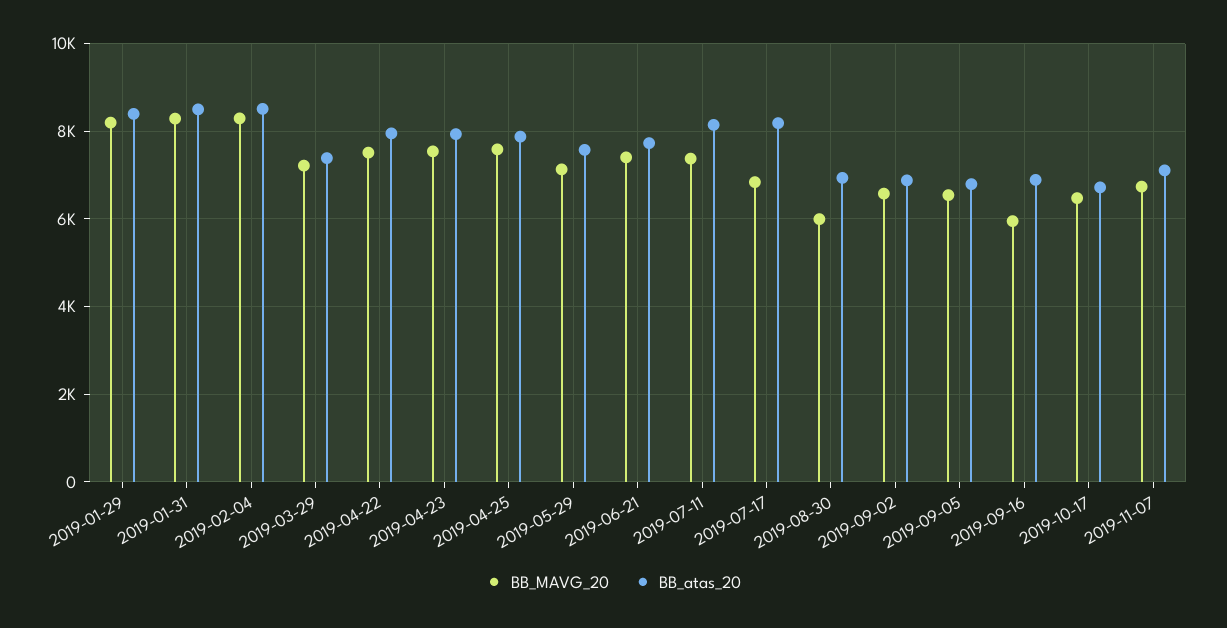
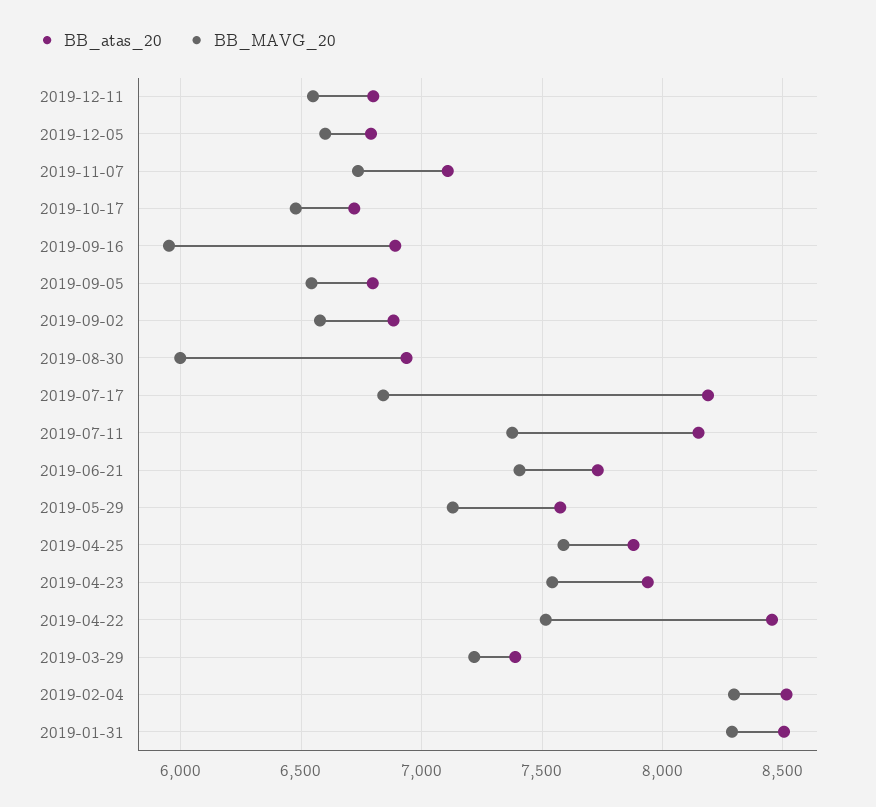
BB_MAVG_20, 2019-01-29: 8200 -> none
BB_atas_20, 2019-01-29: 8400 -> none
BB_atas_20, 2019-04-22: 8000 -> 8450
BB_atas_20, 2019-12-11: none -> 6800
BB_MAVG_20, 2019-12-11: none -> 6550
BB_atas_20, 2019-12-05: none -> 6800
BB_MAVG_20, 2019-12-05: none -> 6600

